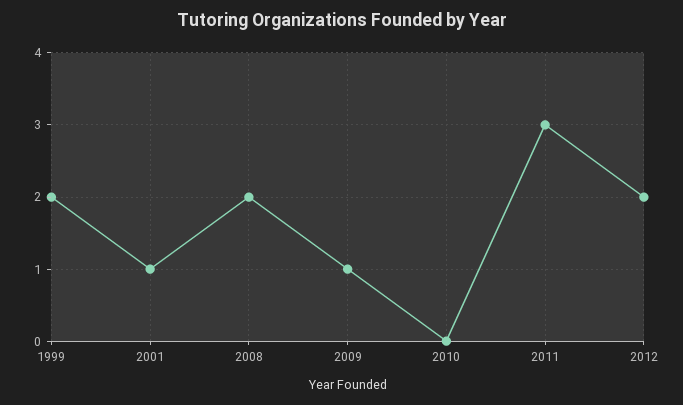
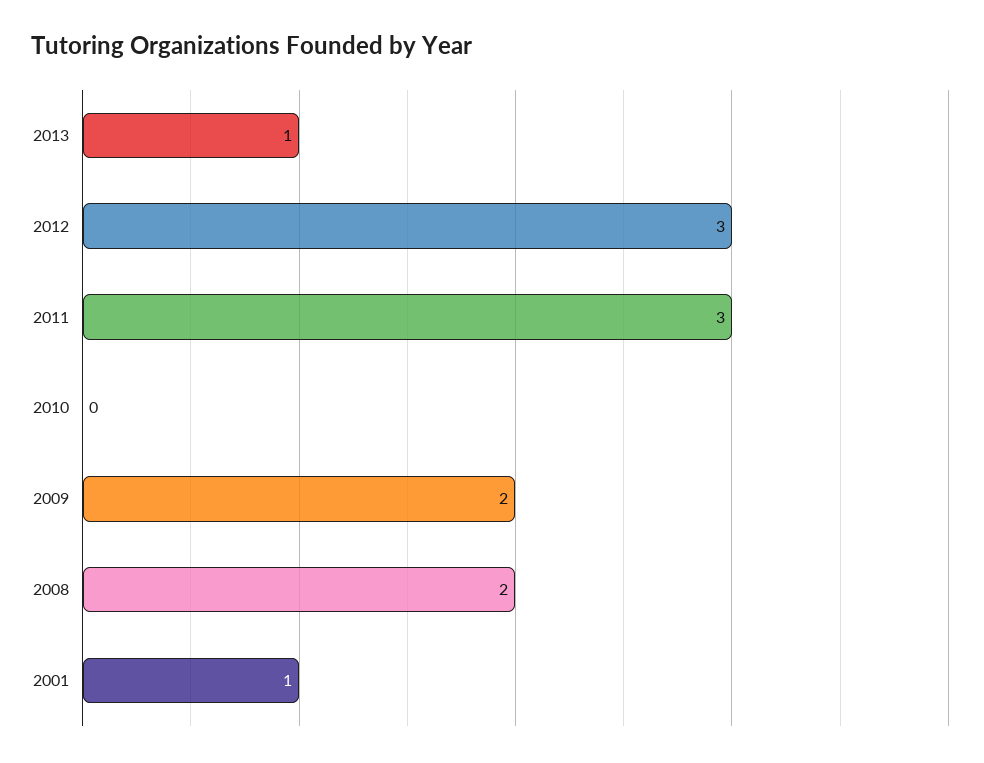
1999: 2 -> none
2009: 1 -> 2
2012: 2 -> 3
2013: none -> 1

